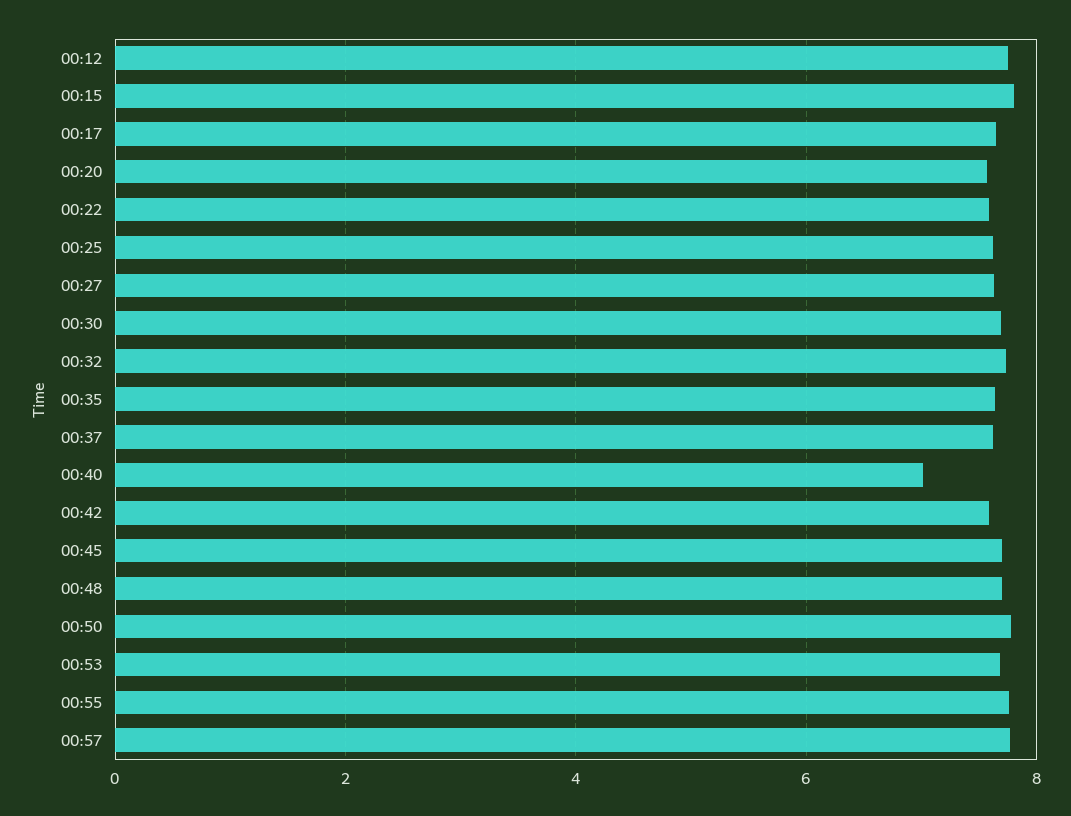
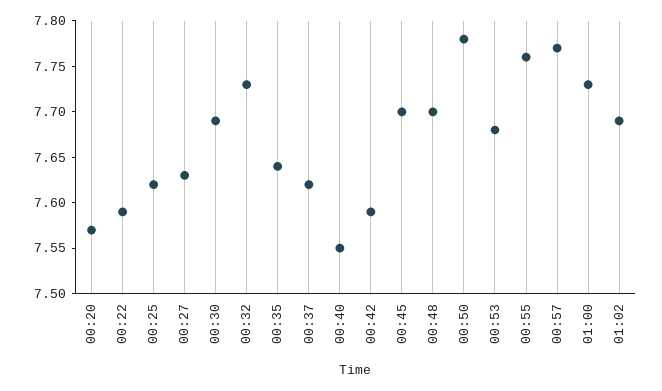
00:12: 7.8 -> none
00:15: 7.8 -> none
00:17: 7.6 -> none
00:40: 7 -> 7.55
01:00: none -> 7.73
01:02: none -> 7.69

